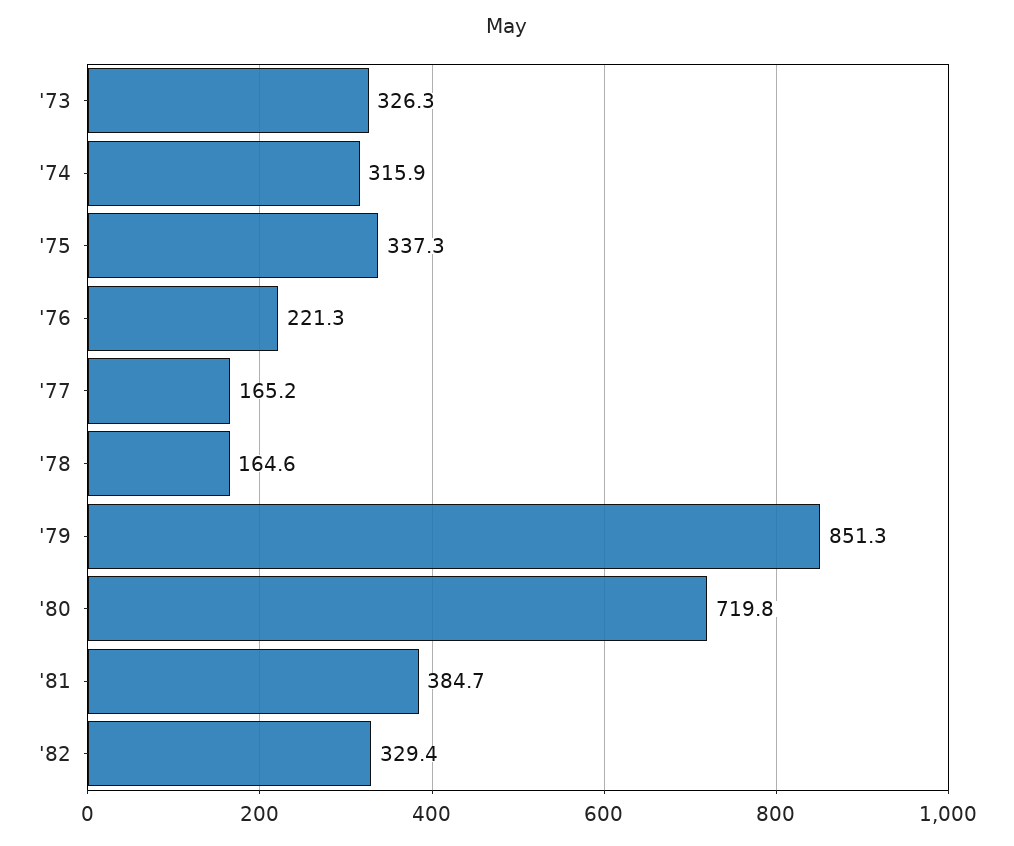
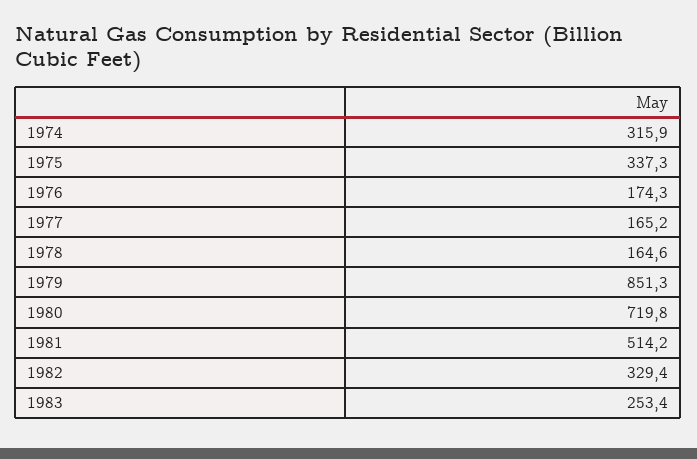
'73: 326.3 -> none
'76: 221.3 -> 174.3
'81: 384.7 -> 514.2
1983: none -> 253.4

